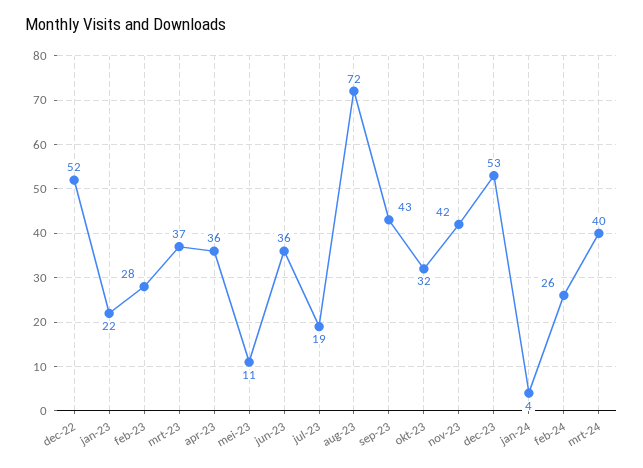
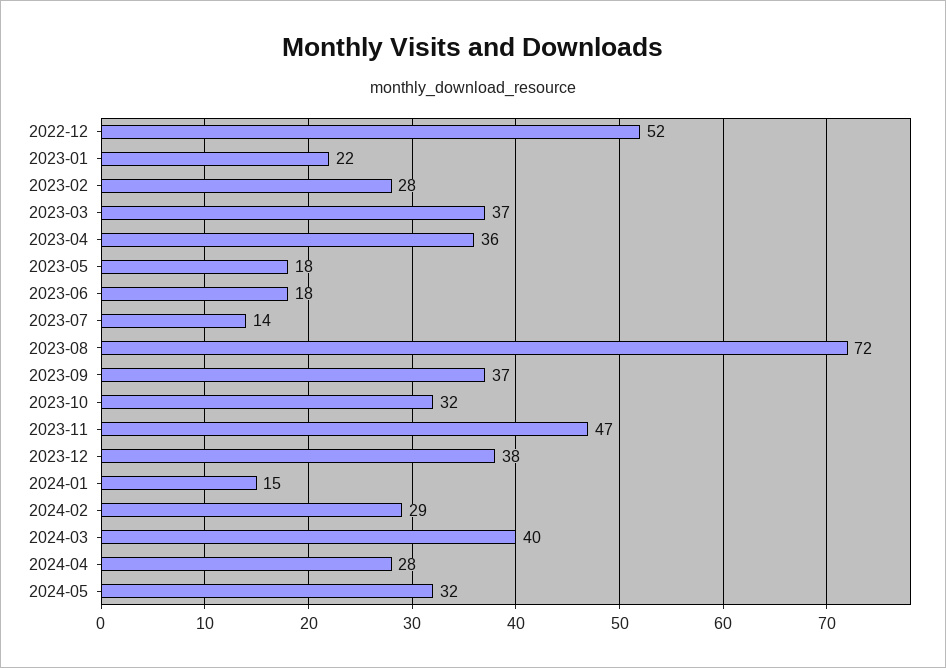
mei-23: 11 -> 18
jun-23: 36 -> 18
jul-23: 19 -> 14
sep-23: 43 -> 37
nov-23: 42 -> 47
dec-23: 53 -> 38
jan-24: 4 -> 15
feb-24: 26 -> 29
2024-04: none -> 28
2024-05: none -> 32

